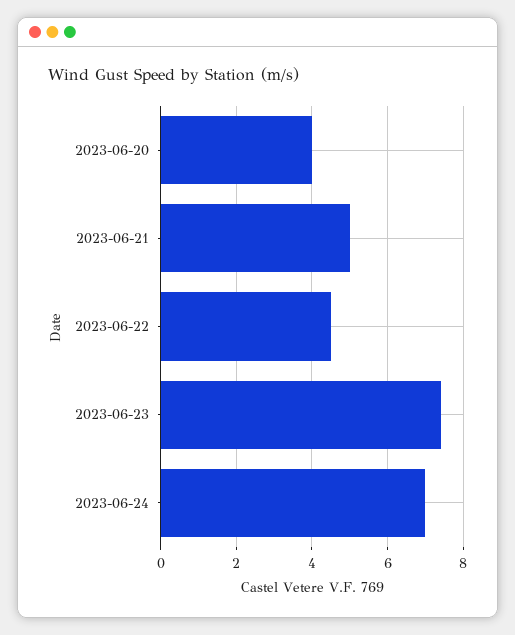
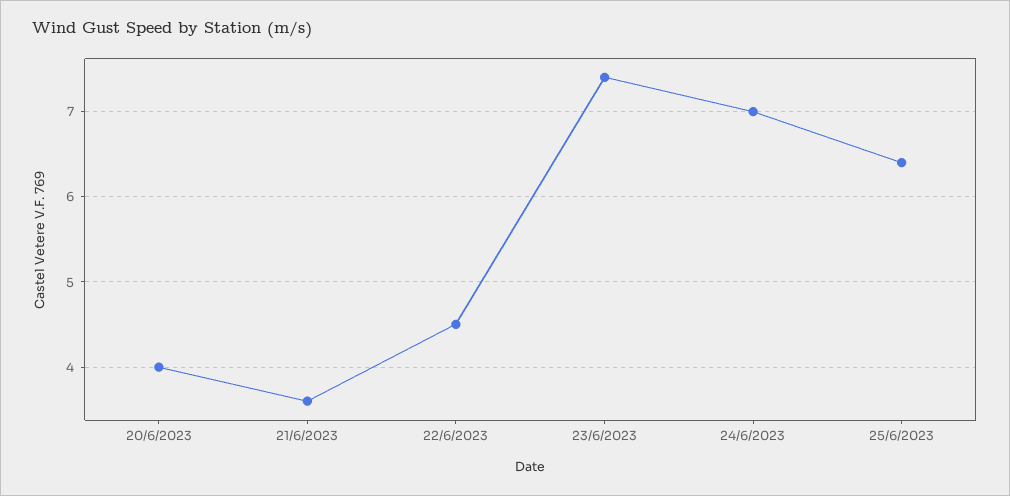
2023-06-21: 5 -> 3.6
25/6/2023: none -> 6.4

